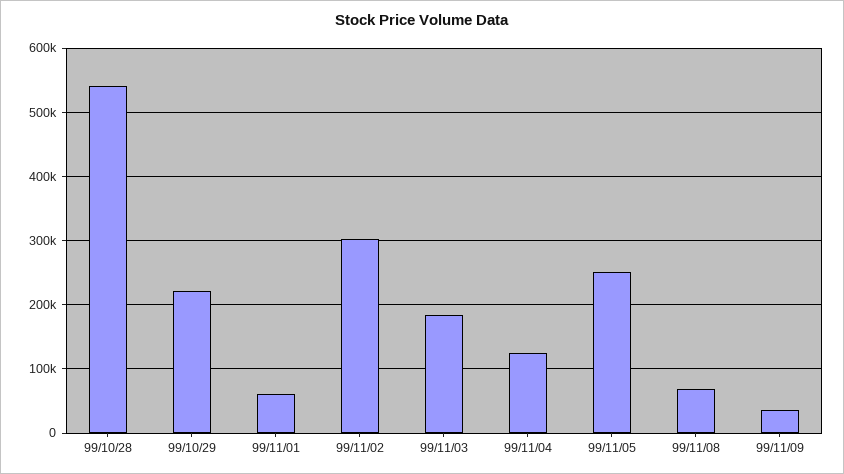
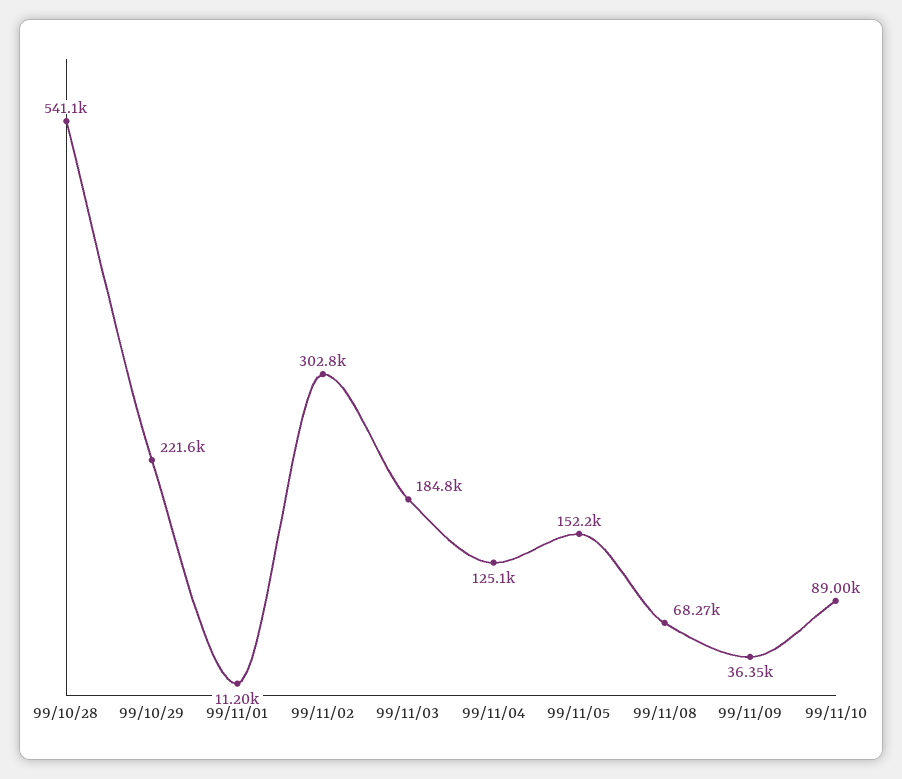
99/11/01: 60000 -> 11200
99/11/05: 250000 -> 152200
99/11/10: none -> 89000

